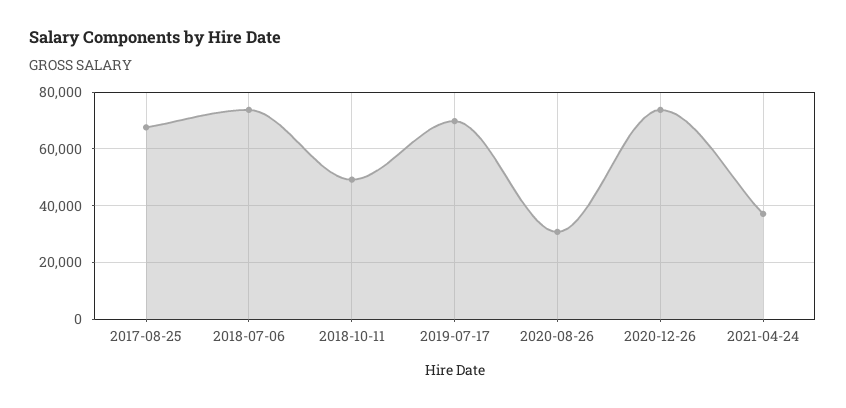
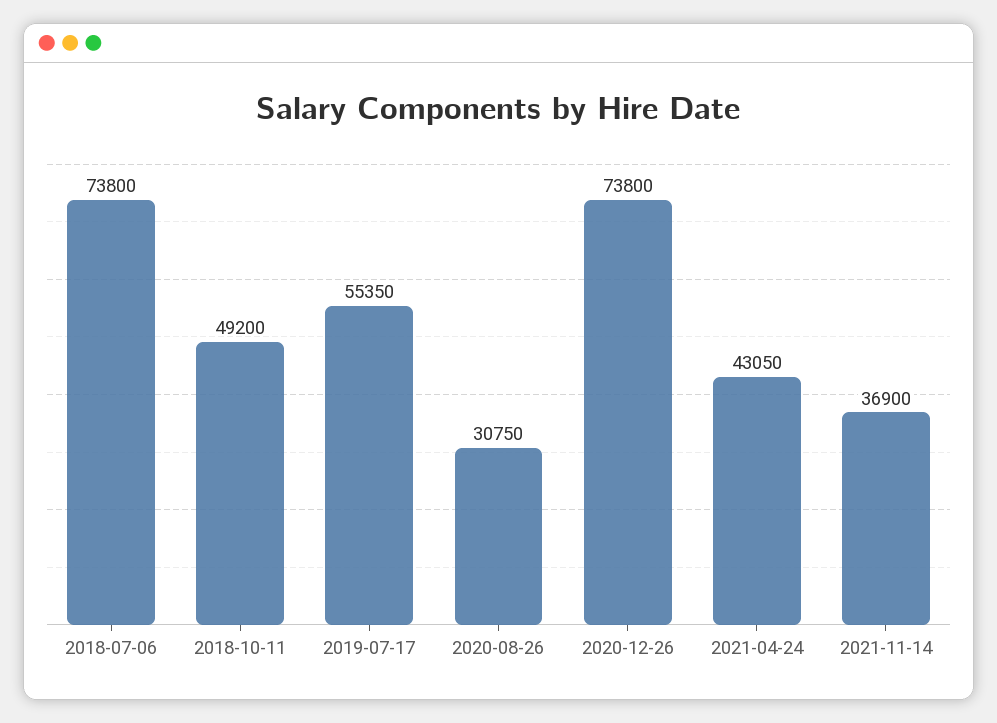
2017-08-25: 67500 -> none
2019-07-17: 70000 -> 55350
2021-04-24: 37500 -> 43050
2021-11-14: none -> 36900

